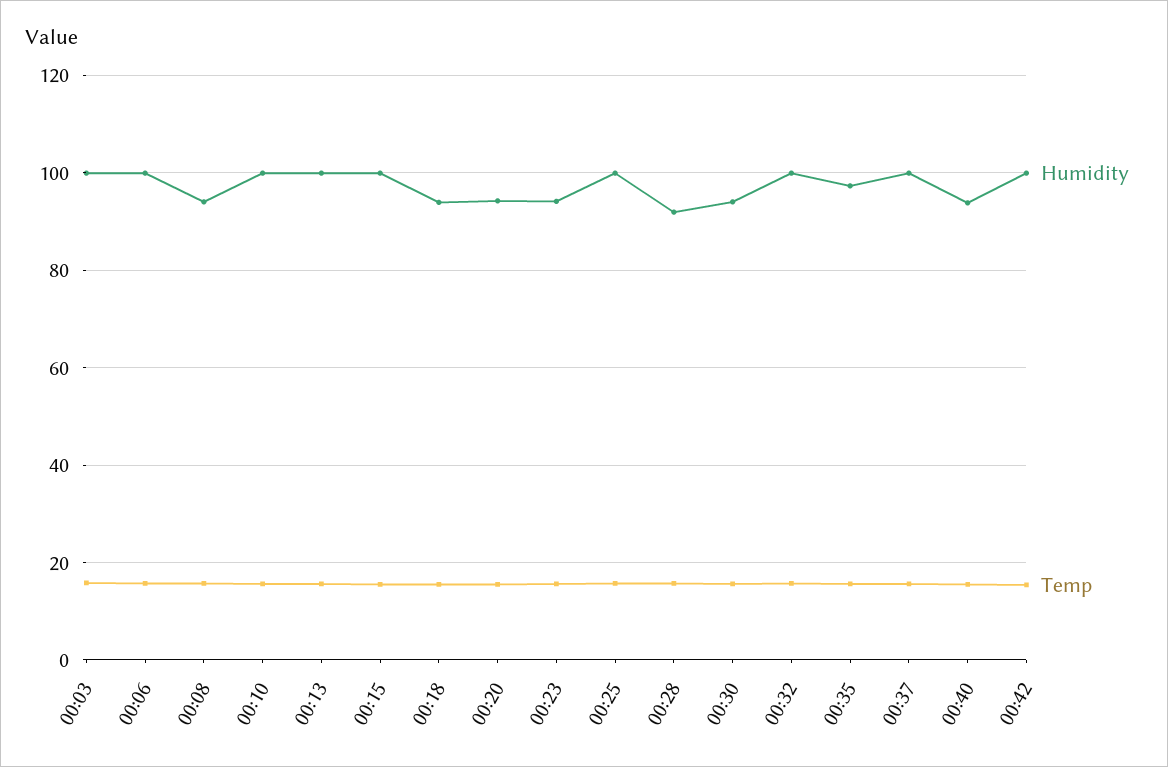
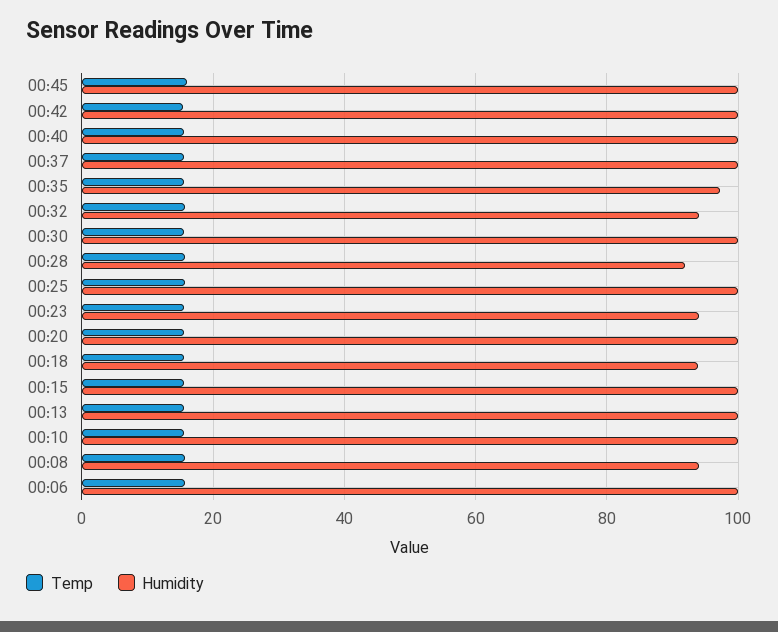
Humidity, 00:03: 100 -> none
Temp, 00:03: 16 -> none
Humidity, 00:20: 94 -> 100
Humidity, 00:30: 94 -> 100
Humidity, 00:32: 100 -> 94
Humidity, 00:40: 94 -> 100
Temp, 00:45: none -> 16
Humidity, 00:45: none -> 100

